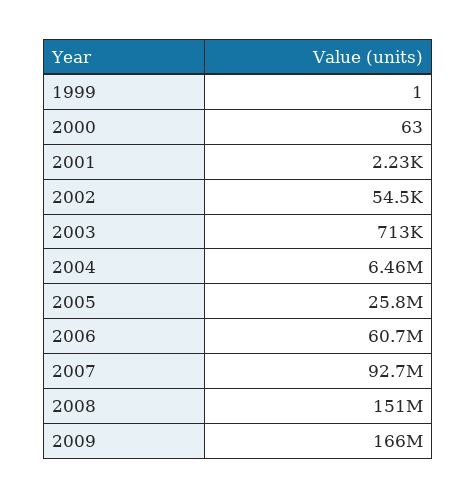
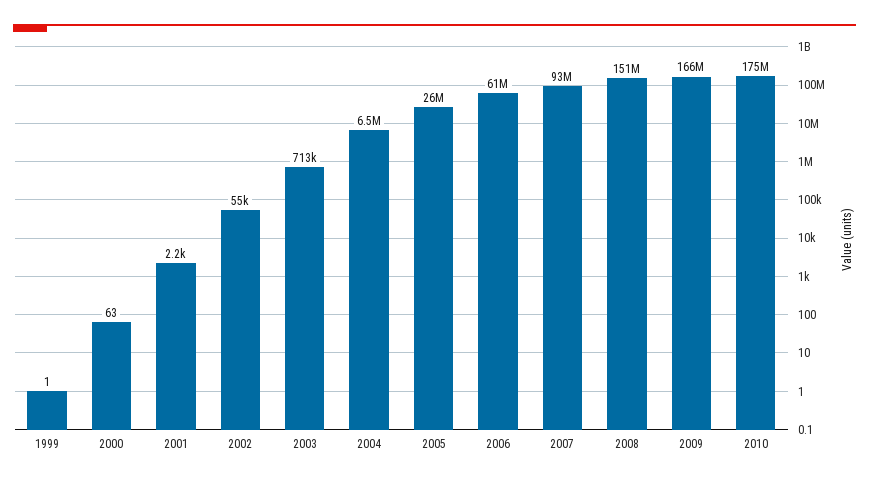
2010: none -> 175000000

